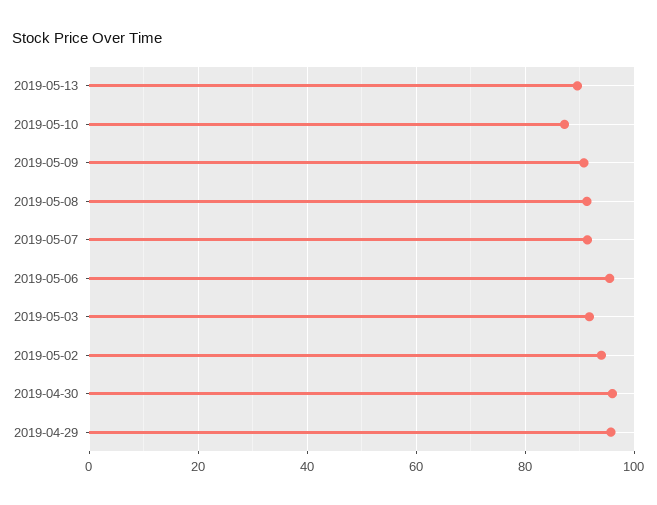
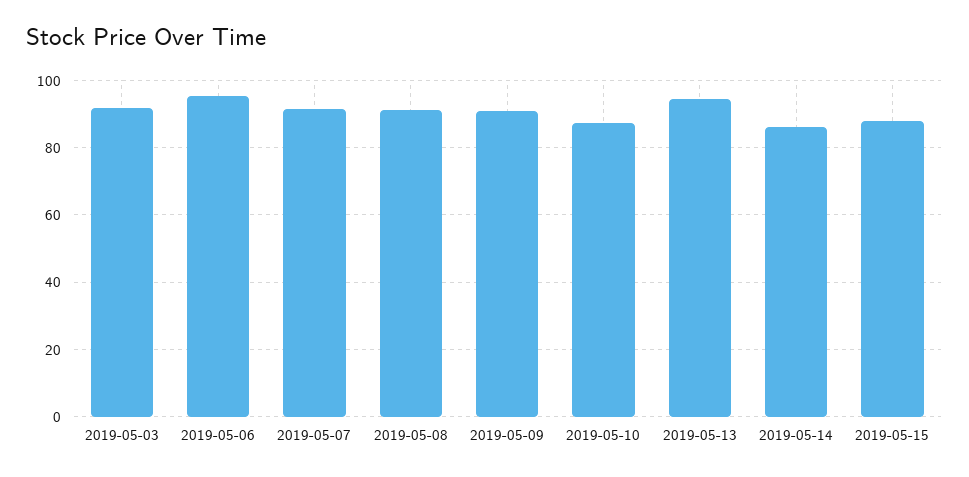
2019-05-13: 90 -> 94
2019-05-02: 94 -> none
2019-04-30: 96 -> none
2019-04-29: 96 -> none
2019-05-14: none -> 86
2019-05-15: none -> 88

